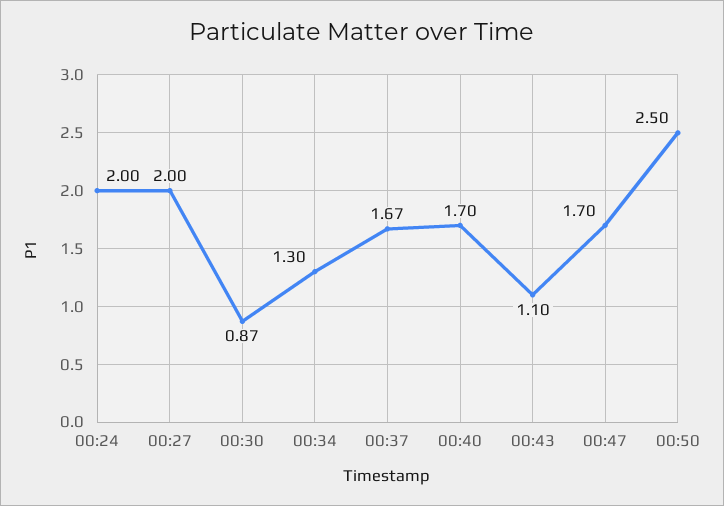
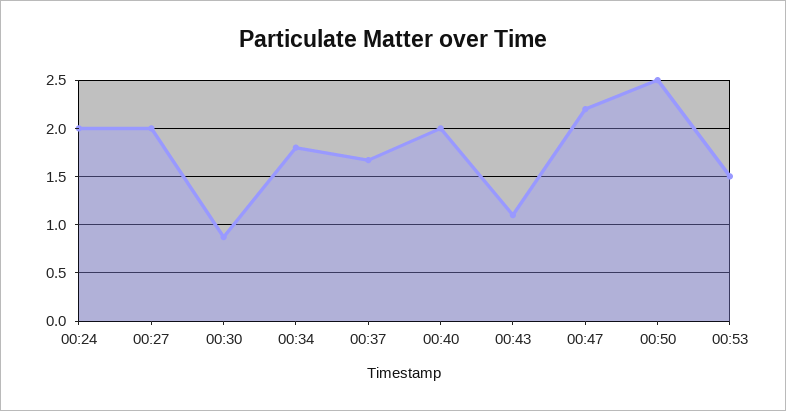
00:34: 1.3 -> 1.8
00:40: 1.7 -> 2
00:47: 1.7 -> 2.2
00:53: none -> 1.5

